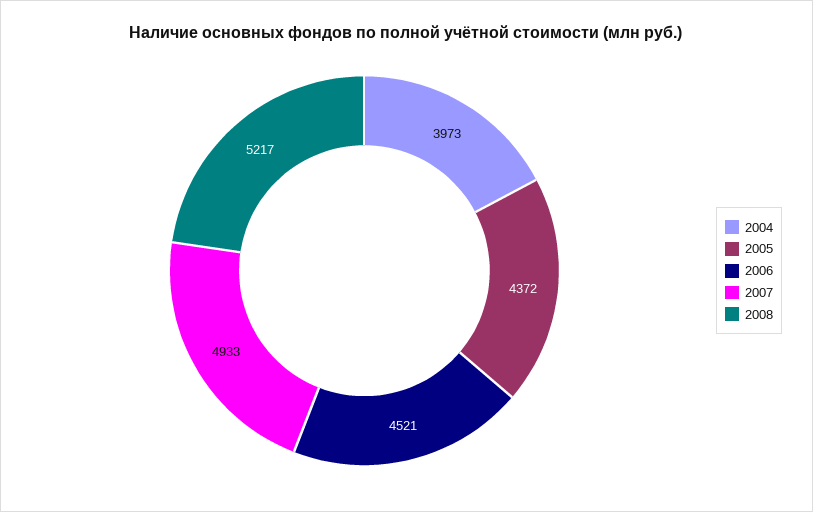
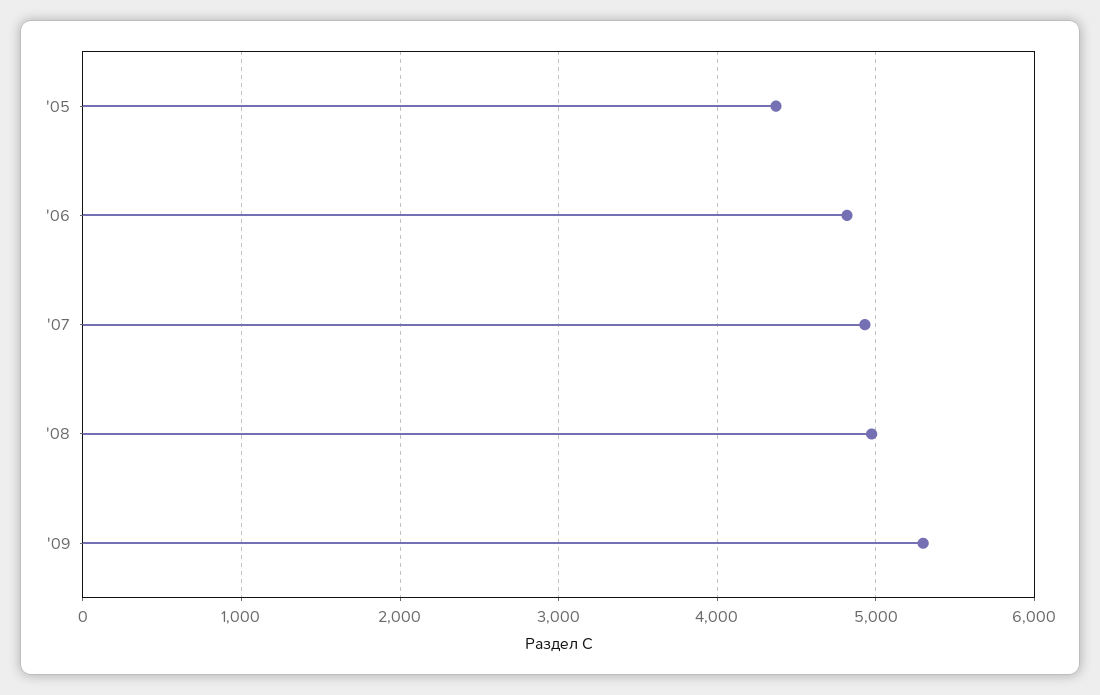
2004: 3973 -> none
2006: 4521 -> 4800
2008: 5217 -> 5000
'09: none -> 5300

